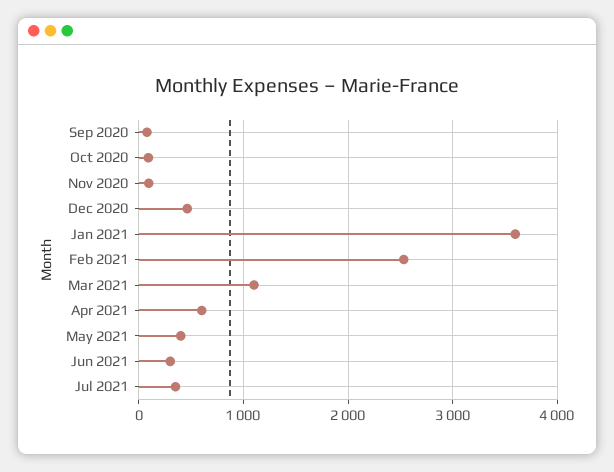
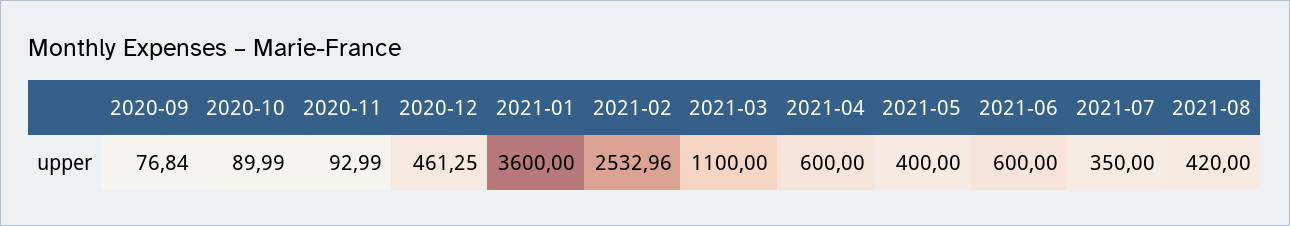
Jun 2021: 300 -> 600
2021-08: none -> 420

